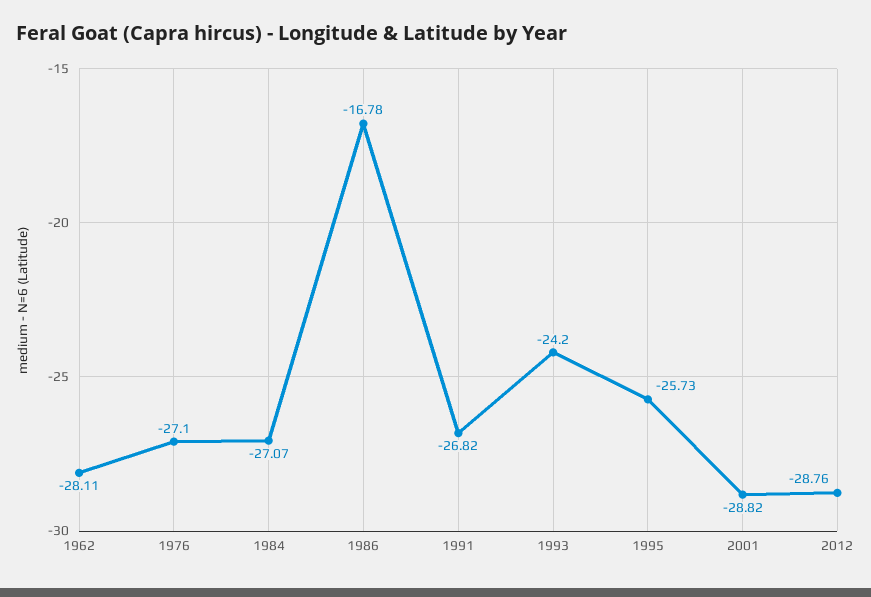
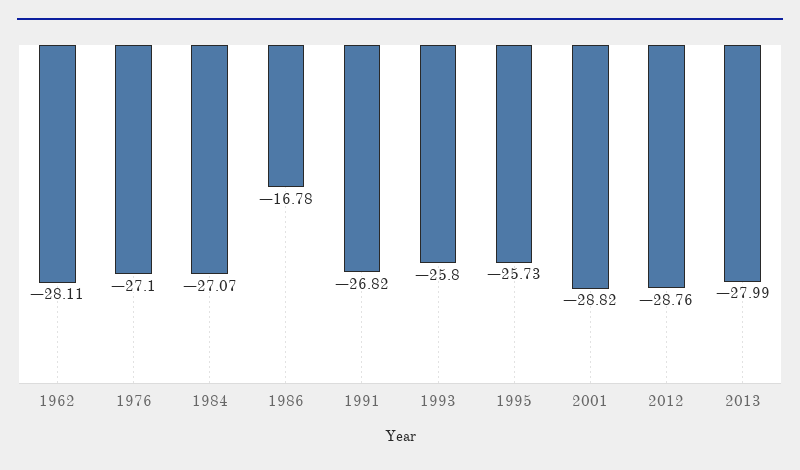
1993: -24.2 -> -25.8
2013: none -> -27.99

